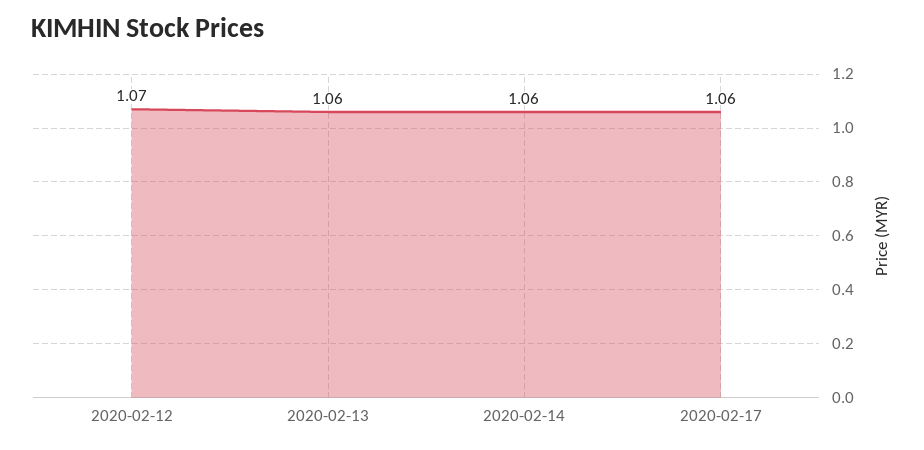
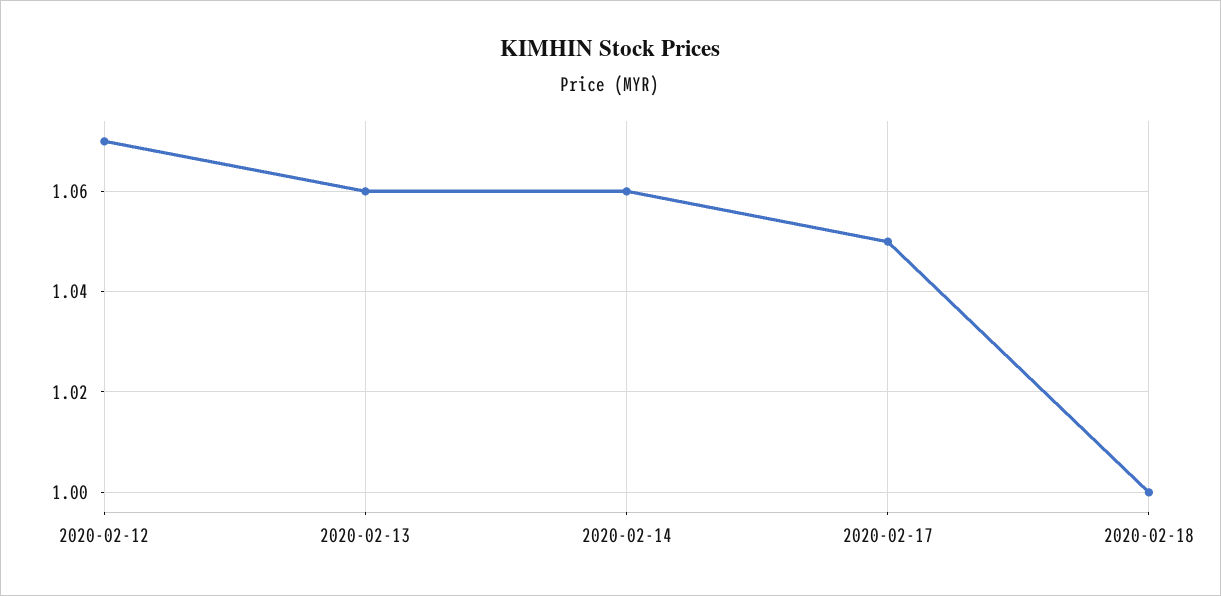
2020-02-17: 1.06 -> 1.05
2020-02-18: none -> 1

